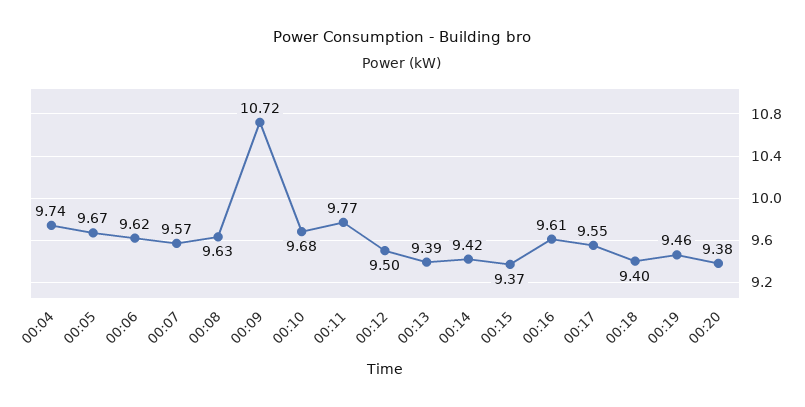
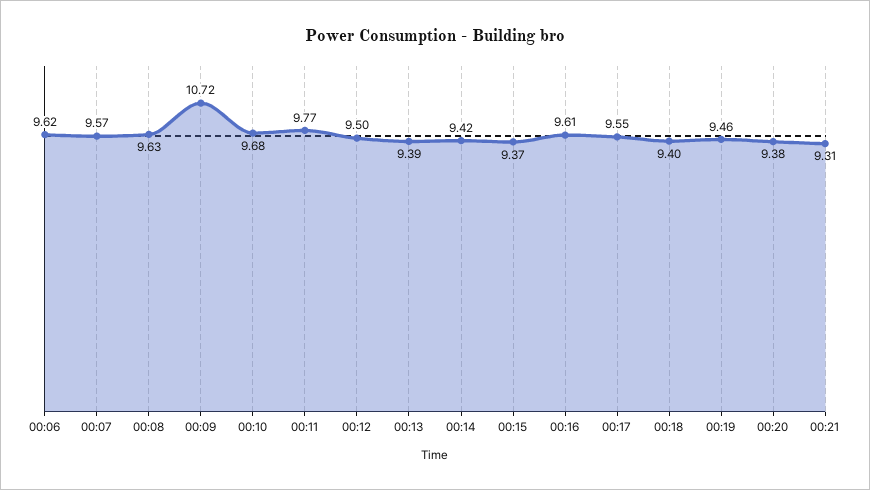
00:04: 9.74 -> none
00:05: 9.67 -> none
00:21: none -> 9.31

